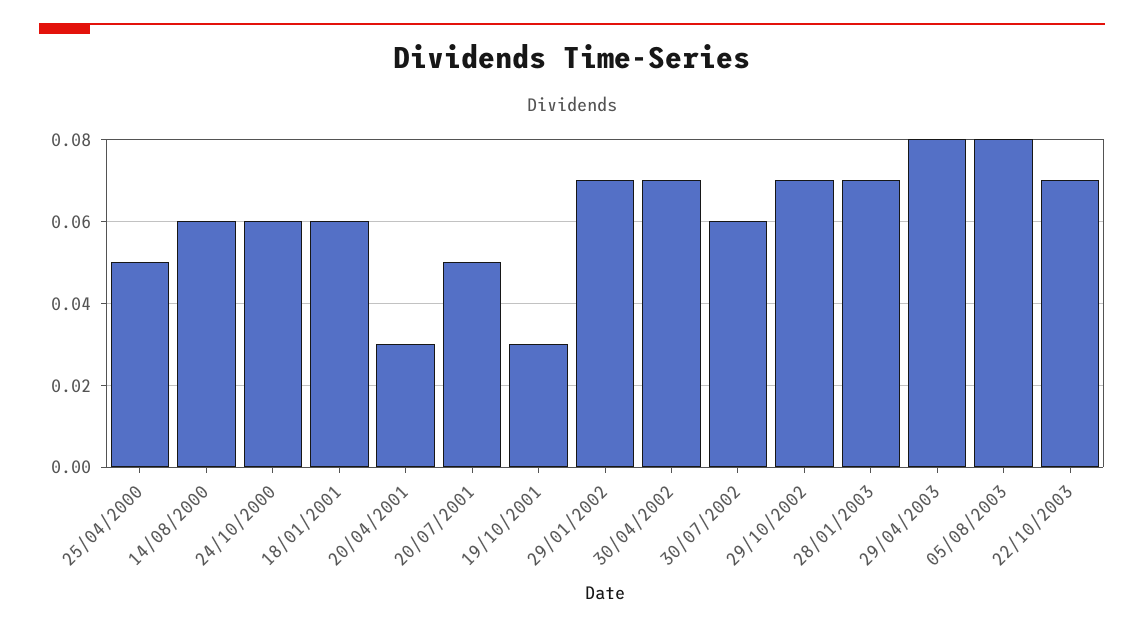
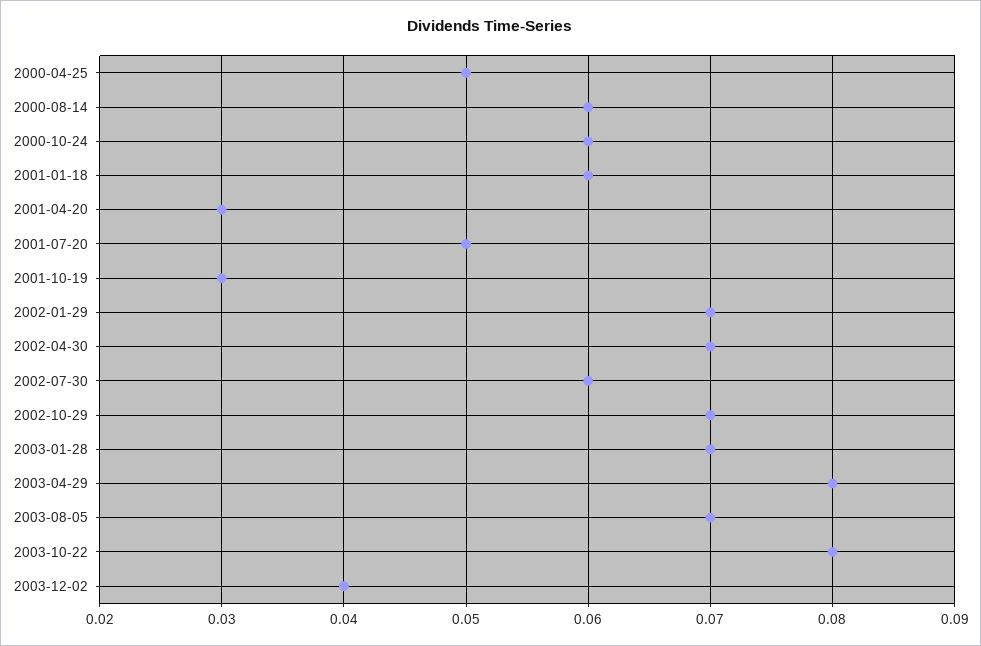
05/08/2003: 0.08 -> 0.07
22/10/2003: 0.07 -> 0.08
2003-12-02: none -> 0.04

